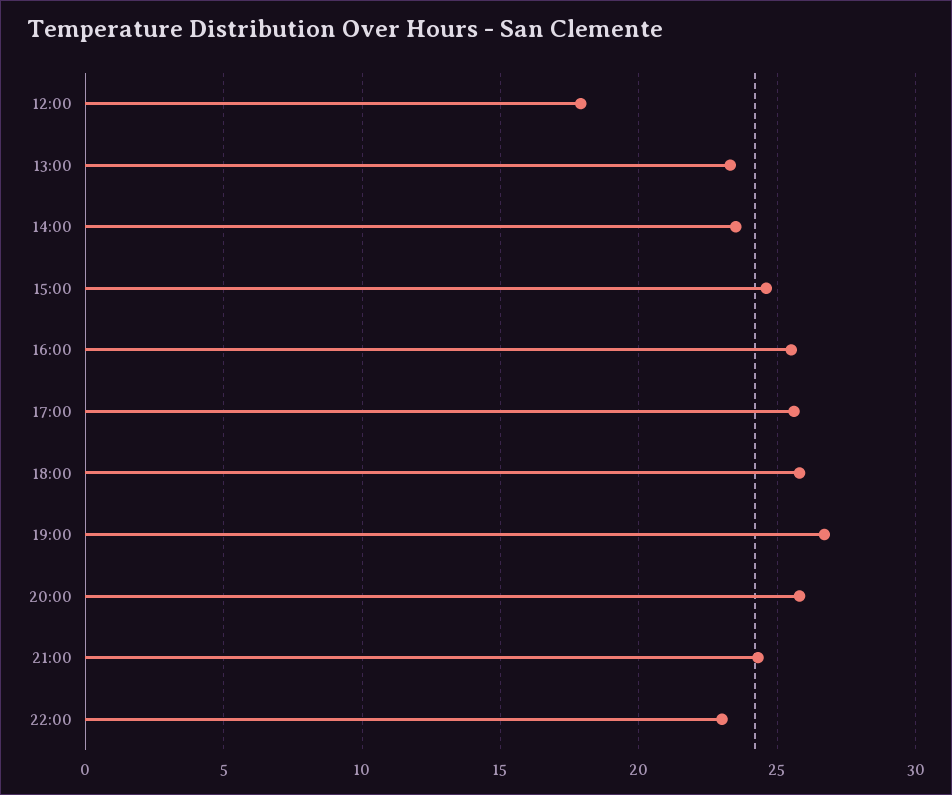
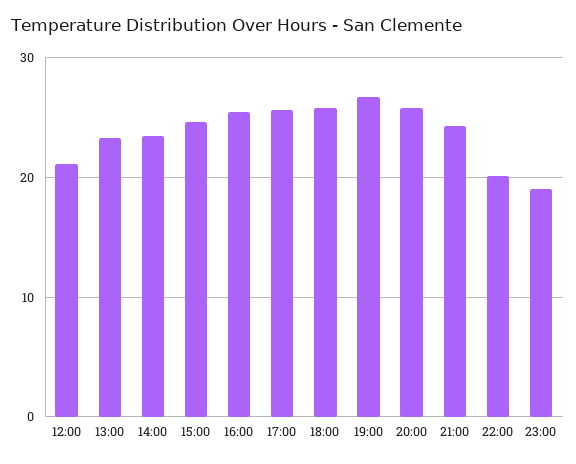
12:00: 18 -> 21
22:00: 23 -> 20
23:00: none -> 19

